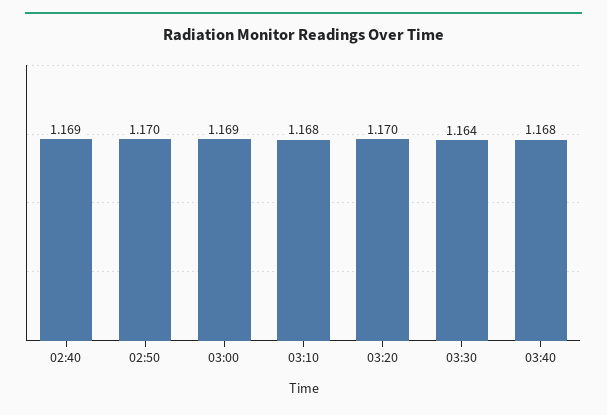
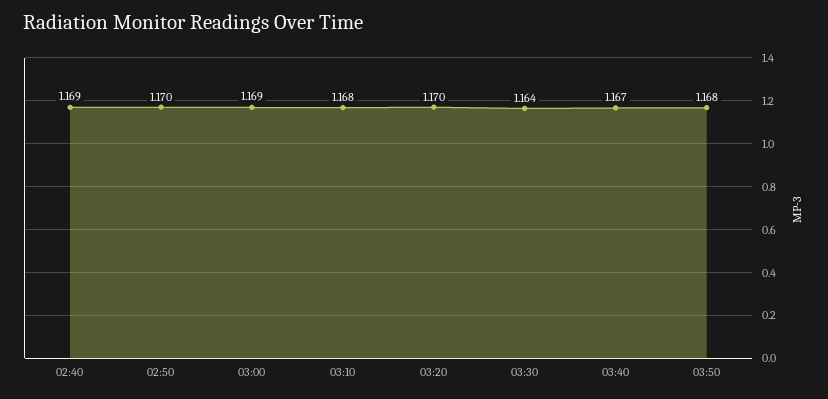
03:40: 1.168 -> 1.167
03:50: none -> 1.168

